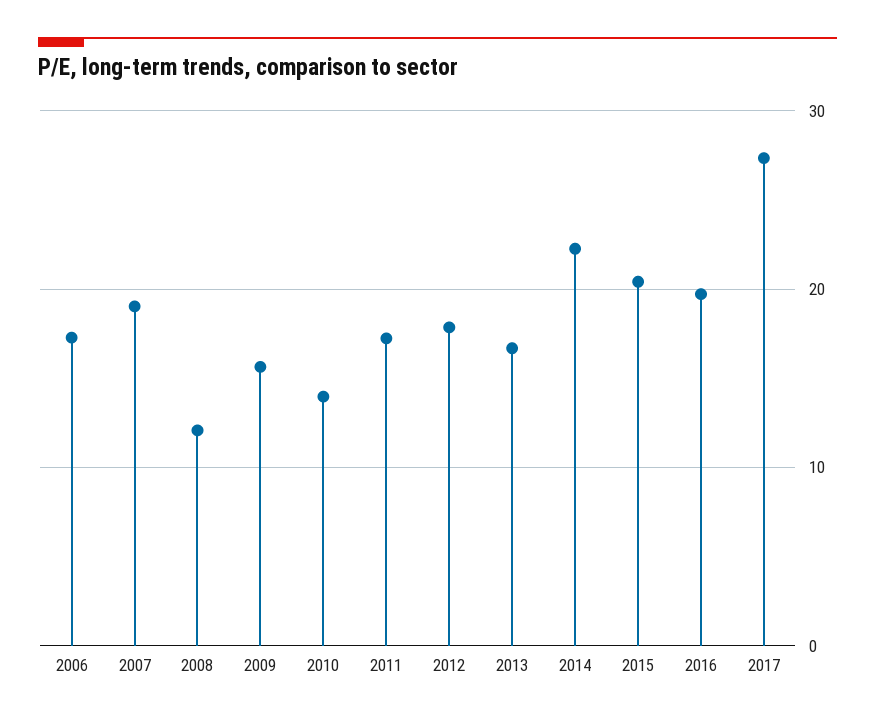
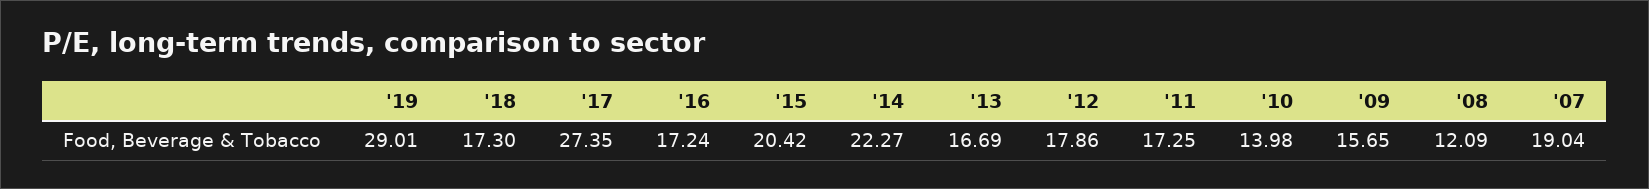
2006: 17 -> none
2016: 20 -> 17.24
'19: none -> 29.01
'18: none -> 17.3

